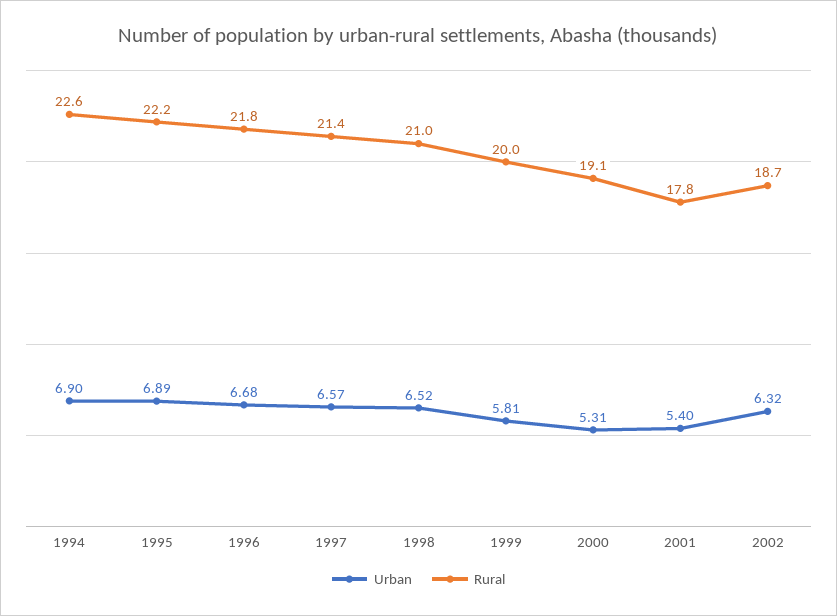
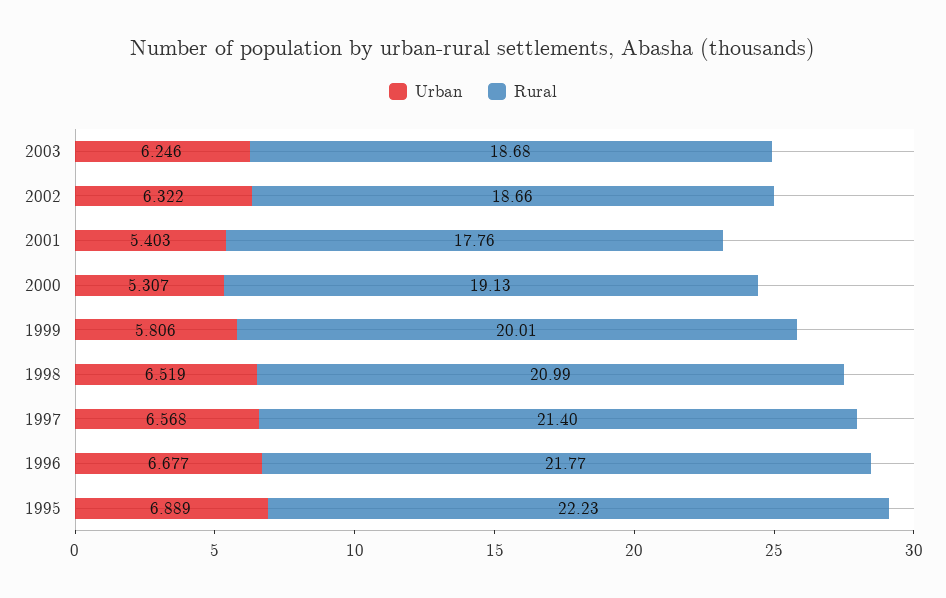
Urban, 1994: 6.9 -> none
Rural, 1994: 22.6 -> none
Urban, 2003: none -> 6.246
Rural, 2003: none -> 18.68

